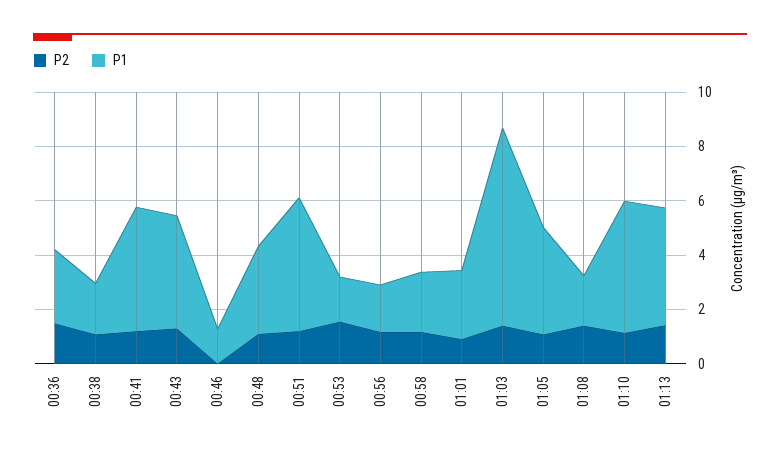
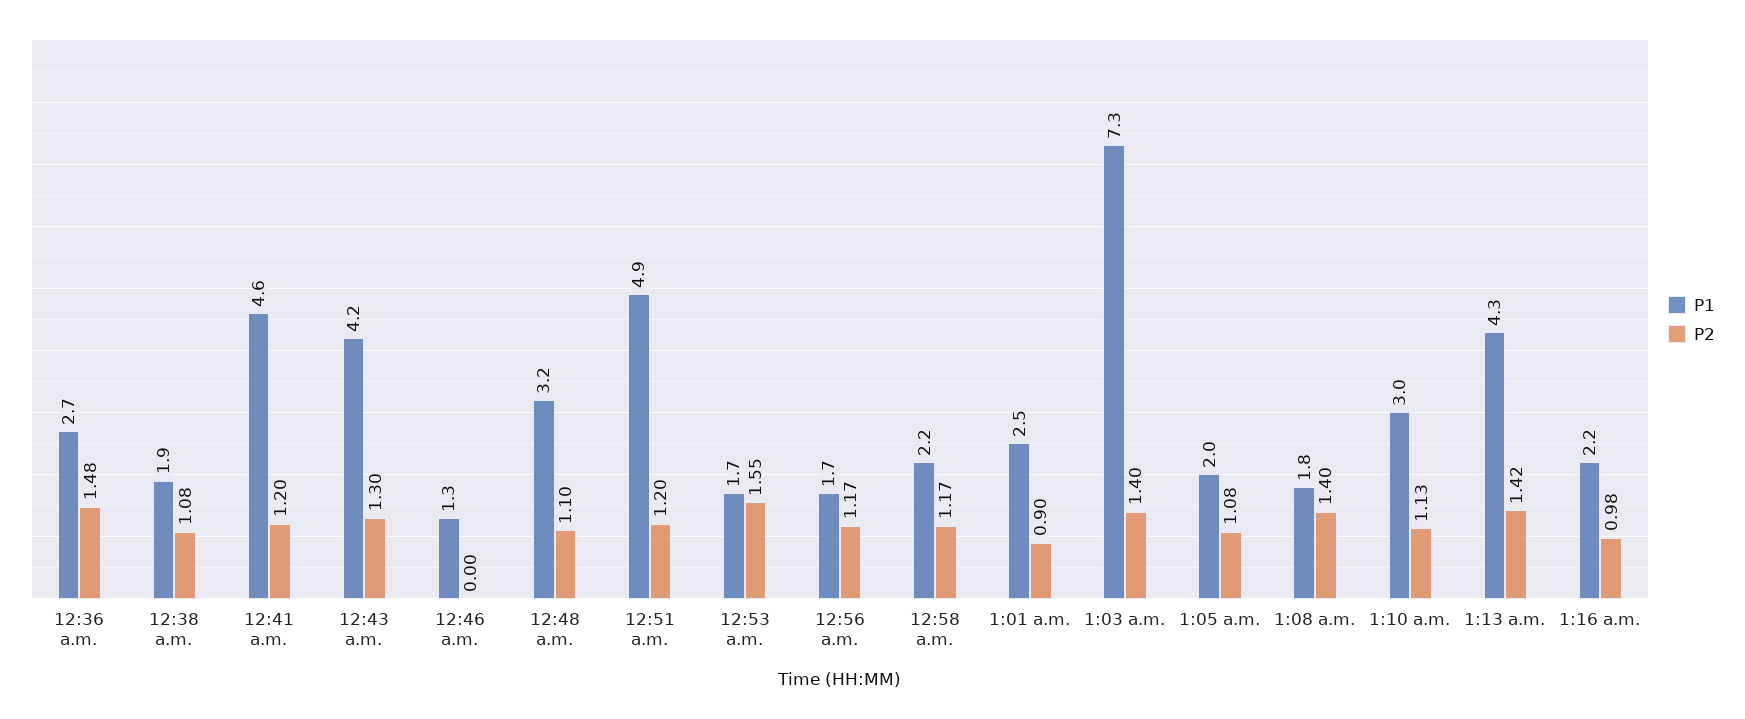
P1, 01:05: 4 -> 2
P1, 01:10: 5 -> 3
P1, 1:16 a.m.: none -> 2.2
P2, 1:16 a.m.: none -> 0.98

